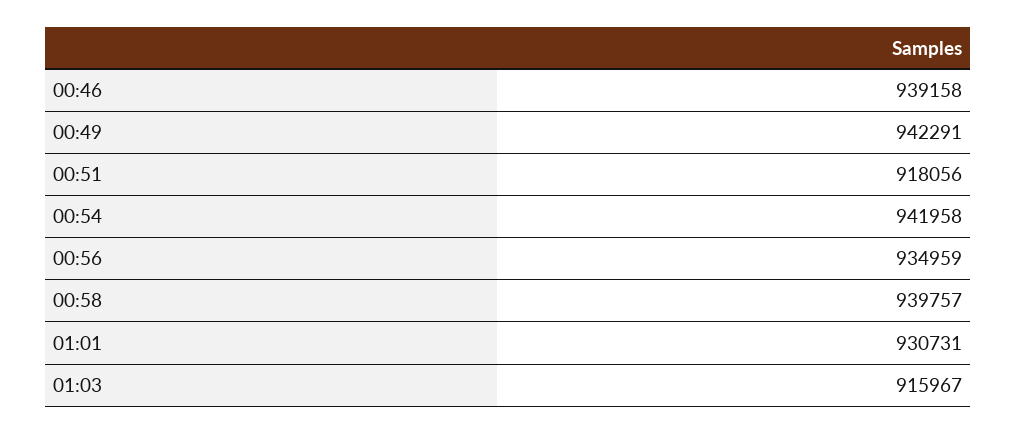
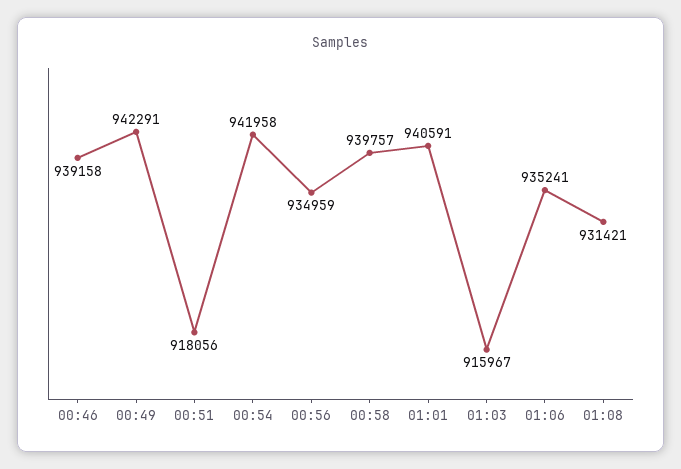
01:01: 930731 -> 940591
01:06: none -> 935241
01:08: none -> 931421

